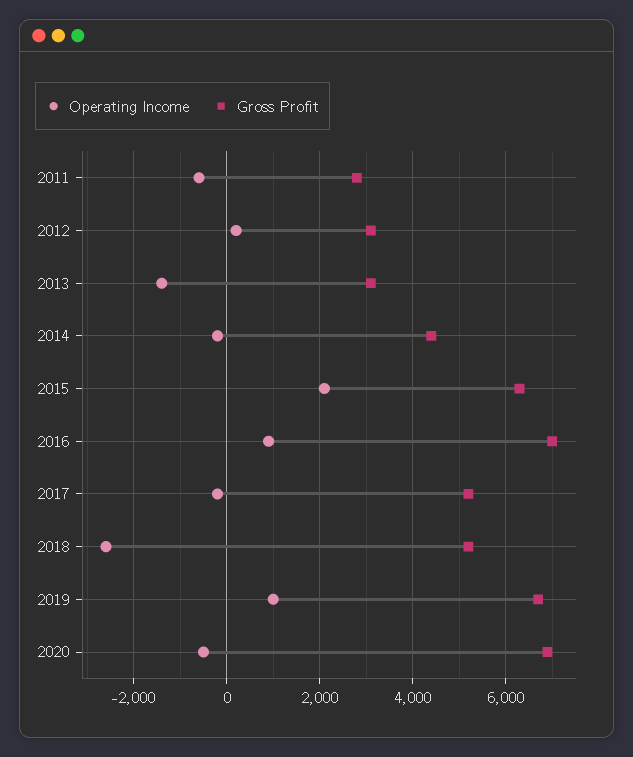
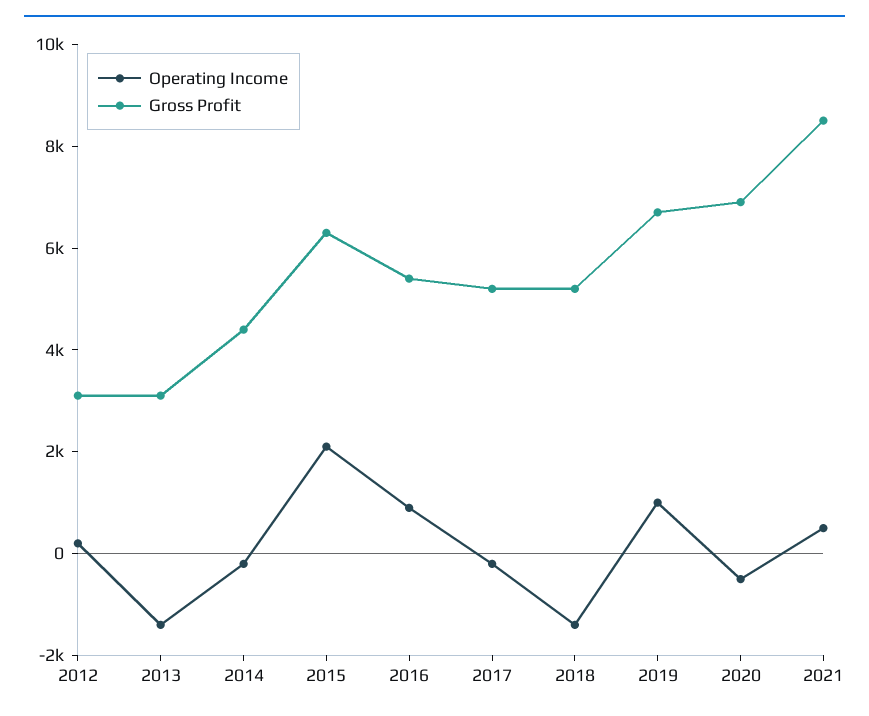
Operating Income, 2011: -600 -> none
Gross Profit, 2011: 2800 -> none
Gross Profit, 2016: 7000 -> 5500
Operating Income, 2018: -2600 -> -1500
Operating Income, 2021: none -> 500
Gross Profit, 2021: none -> 8500

